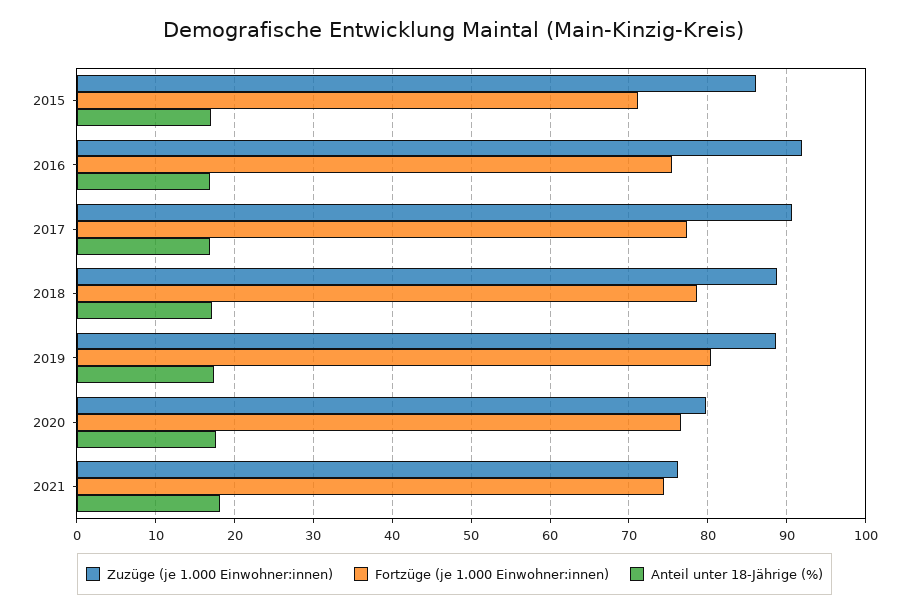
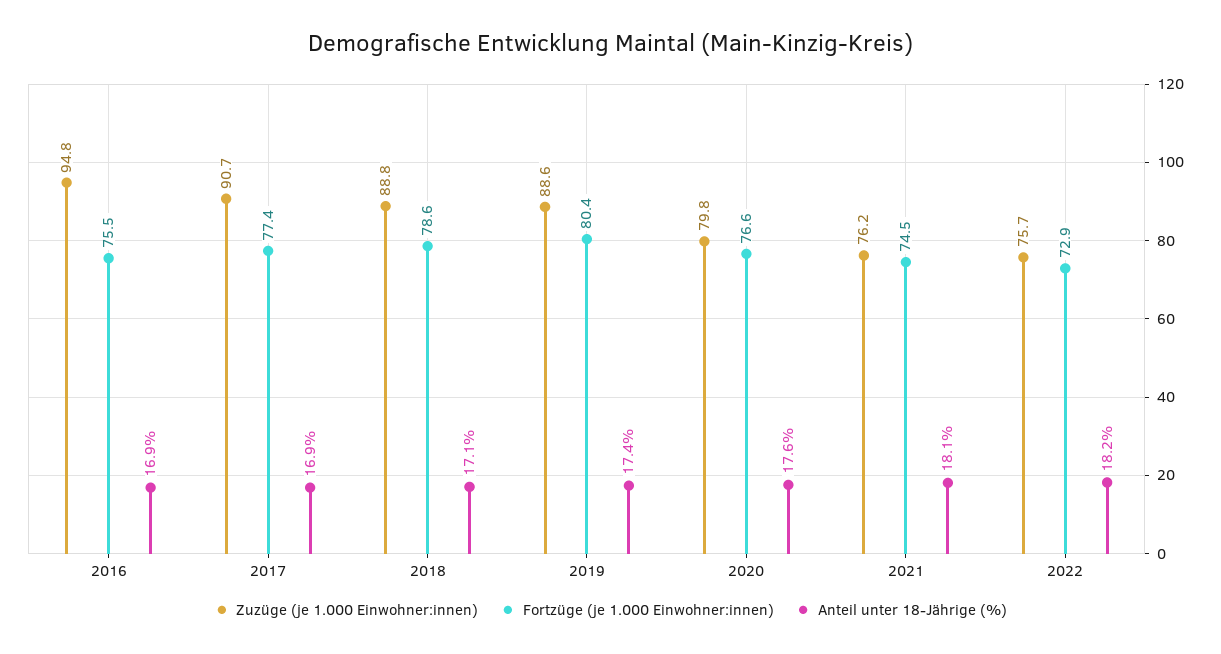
Zuzüge (je 1.000 Einwohner:innen), 2015: 86 -> none
Fortzüge (je 1.000 Einwohner:innen), 2015: 71 -> none
Anteil unter 18-Jährige (%), 2015: 17 -> none
Zuzüge (je 1.000 Einwohner:innen), 2016: 92 -> 94.8
Zuzüge (je 1.000 Einwohner:innen), 2022: none -> 75.7
Fortzüge (je 1.000 Einwohner:innen), 2022: none -> 72.9
Anteil unter 18-Jährige (%), 2022: none -> 18.2

